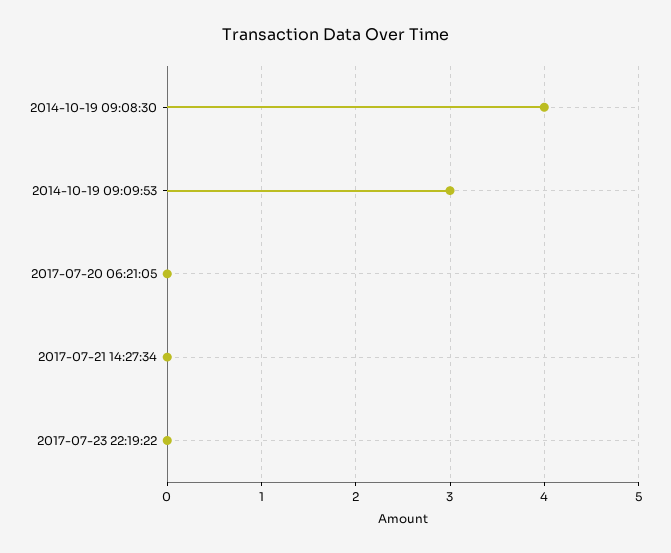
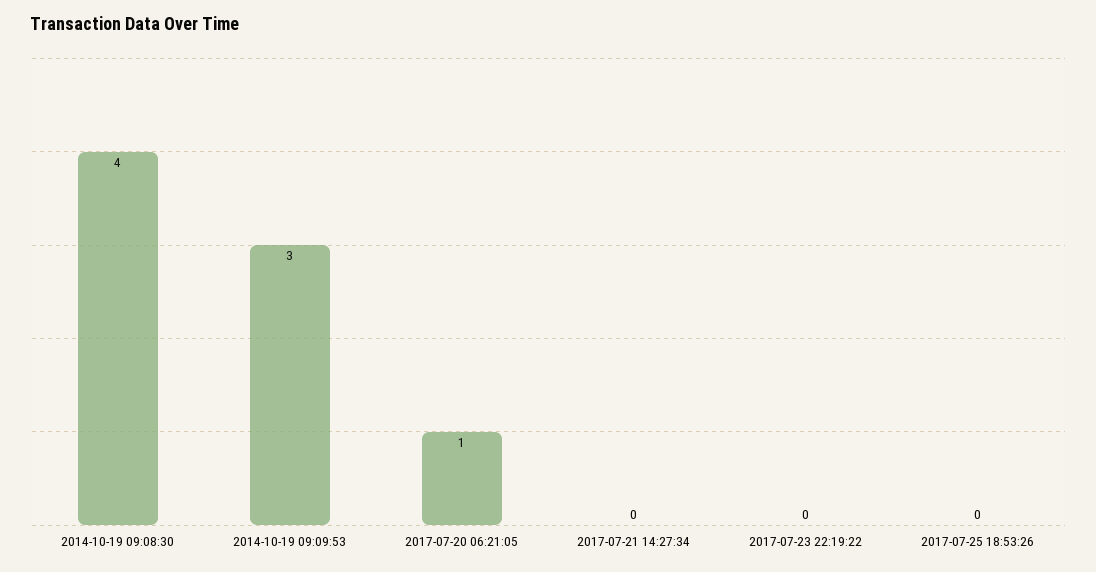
2017-07-20 06:21:05: 0 -> 1
2017-07-25 18:53:26: none -> 0

